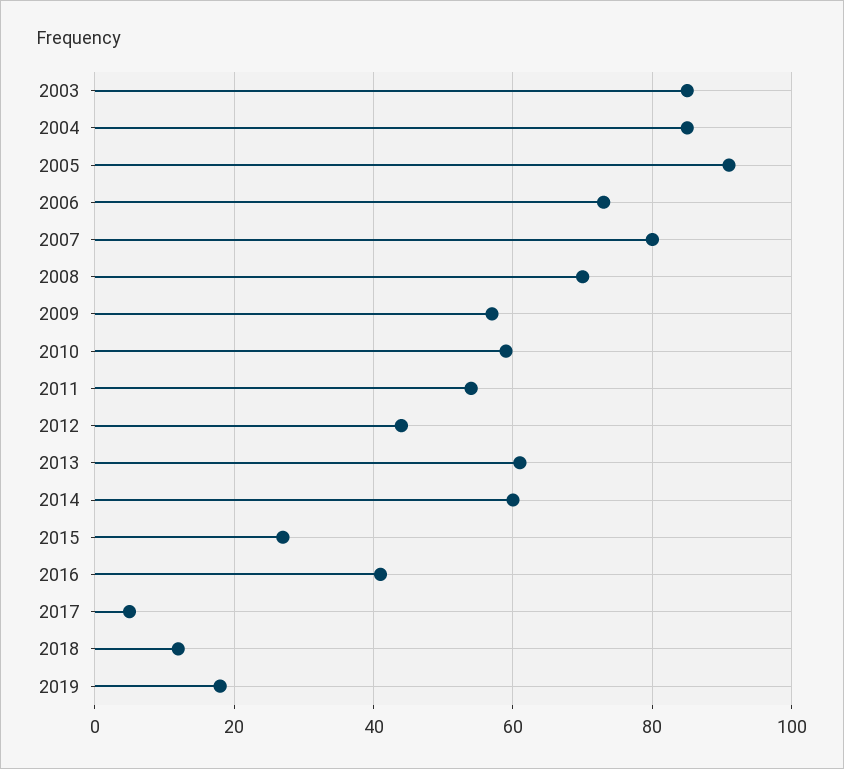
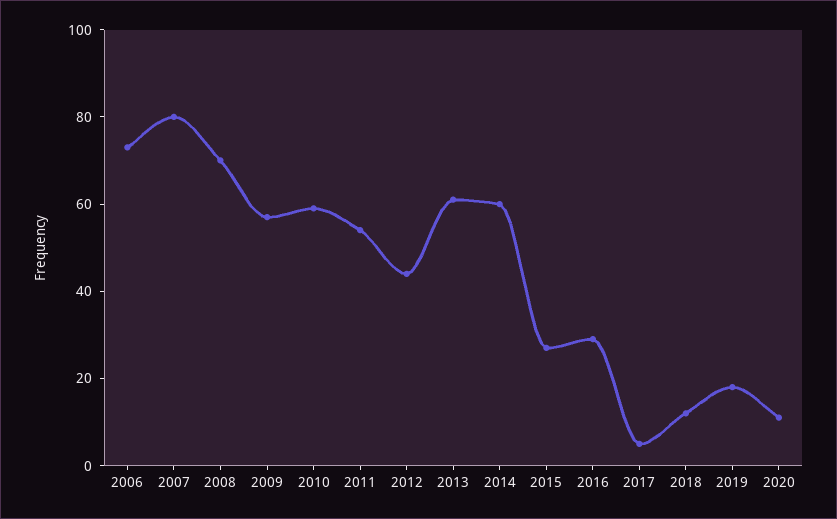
2003: 85 -> none
2004: 85 -> none
2005: 90 -> none
2016: 40 -> 30
2020: none -> 10

